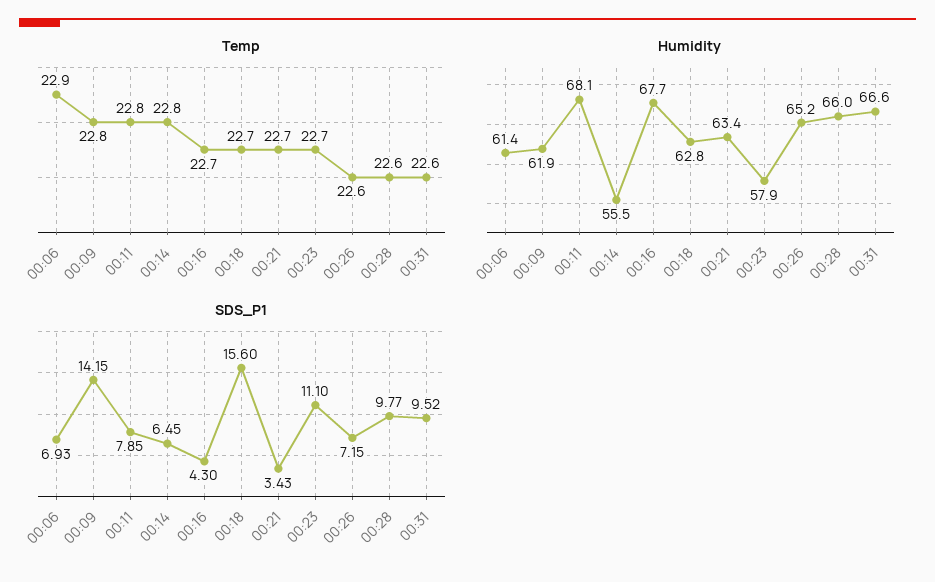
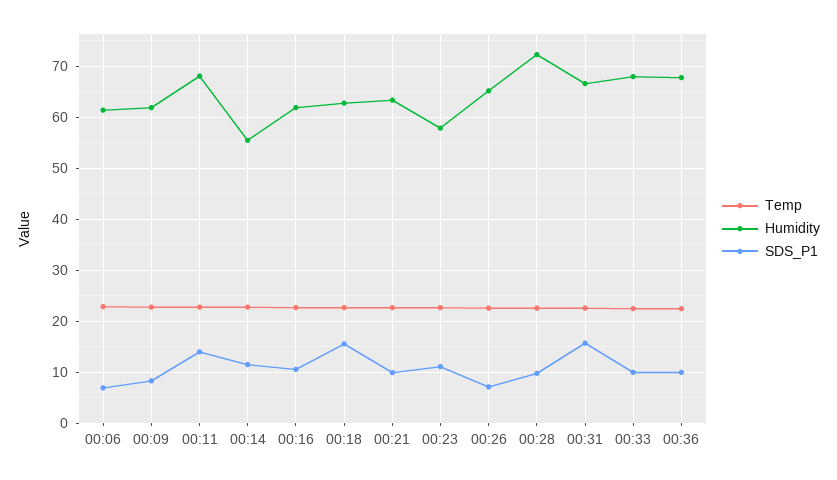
Humidity, 00:16: 67.7 -> 62
Humidity, 00:28: 66 -> 72
SDS_P1, 00:09: 14.15 -> 8
SDS_P1, 00:11: 7.85 -> 14
SDS_P1, 00:14: 6.45 -> 12
SDS_P1, 00:16: 4.3 -> 10
SDS_P1, 00:21: 3.43 -> 10
SDS_P1, 00:31: 9.52 -> 16
Temp, 00:33: none -> 22
Humidity, 00:33: none -> 68
SDS_P1, 00:33: none -> 10
Temp, 00:36: none -> 22
Humidity, 00:36: none -> 68
SDS_P1, 00:36: none -> 10

